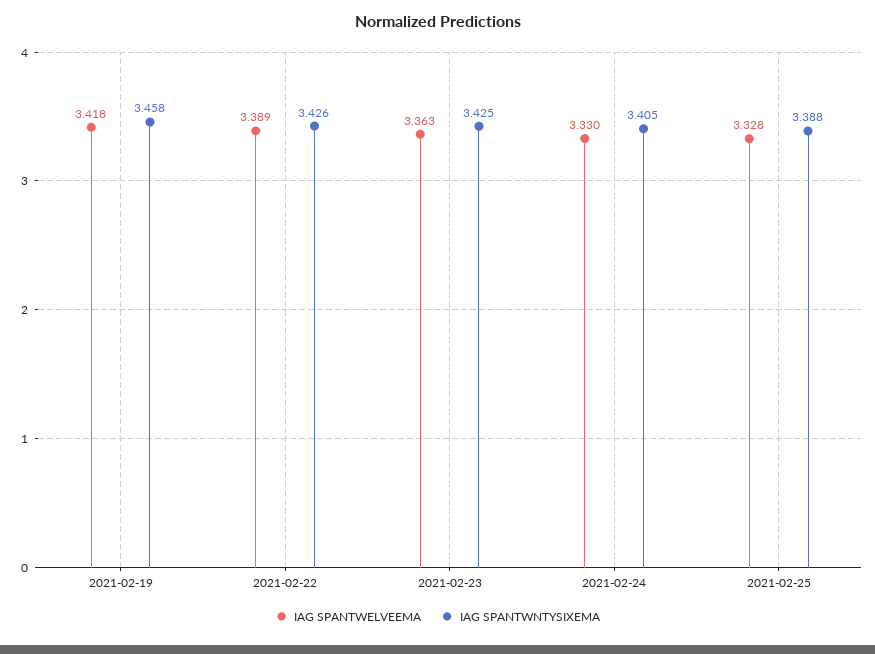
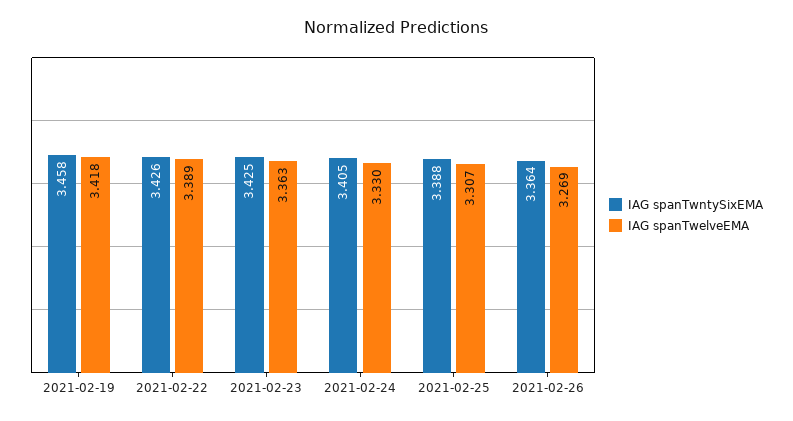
IAG SPANTWELVEEMA, 2021-02-25: 3.328 -> 3.307
IAG SPANTWNTYSIXEMA, 2021-02-26: none -> 3.364
IAG SPANTWELVEEMA, 2021-02-26: none -> 3.269

